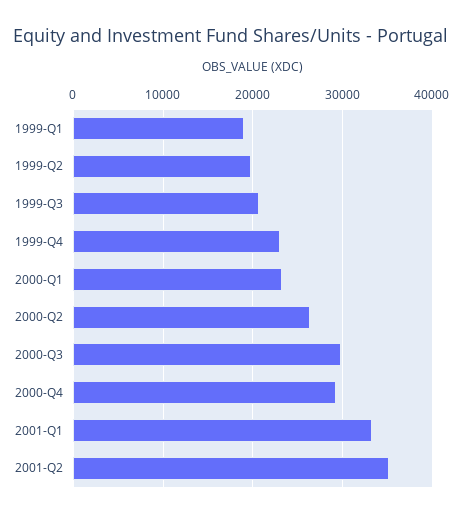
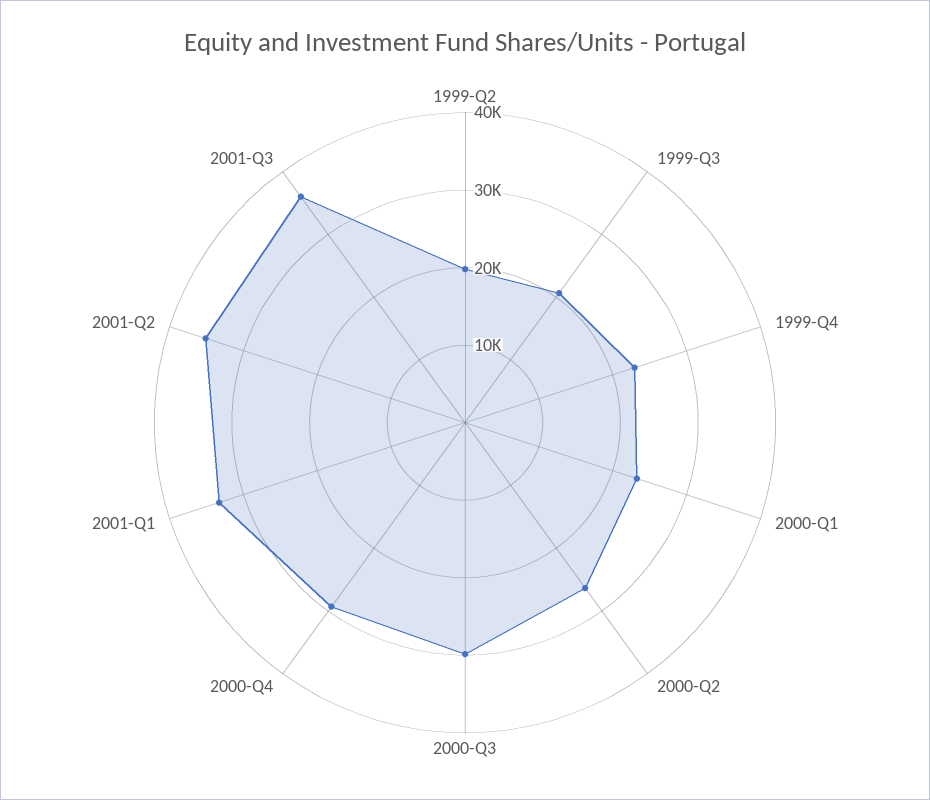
1999-Q1: 19000 -> none
2001-Q3: none -> 36000

